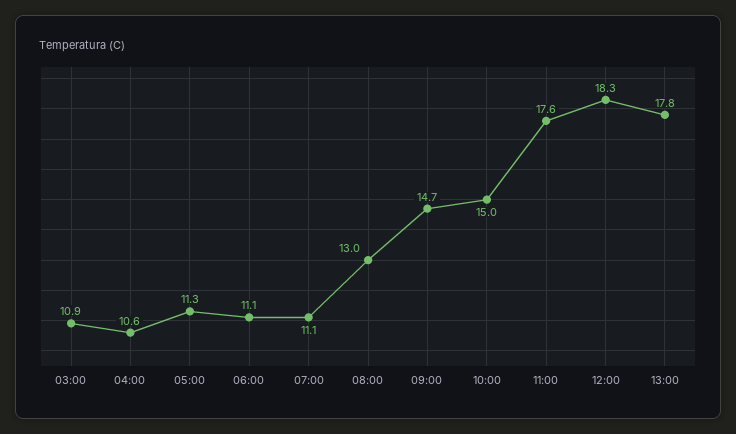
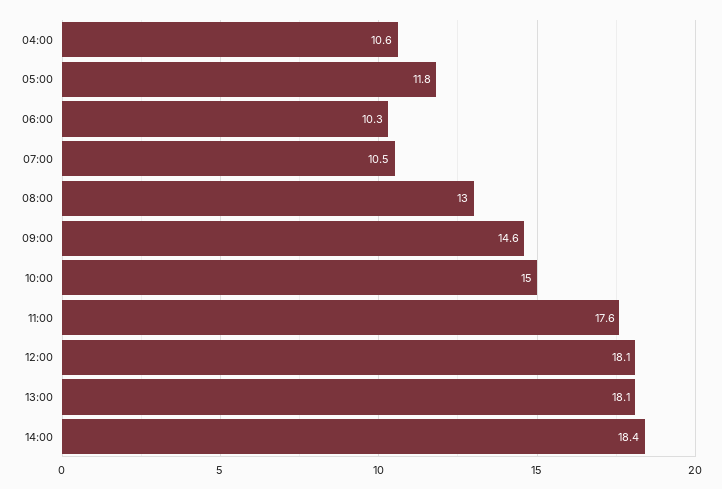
03:00: 10.9 -> none
05:00: 11.3 -> 11.8
06:00: 11.1 -> 10.3
07:00: 11.1 -> 10.5
09:00: 14.7 -> 14.6
12:00: 18.3 -> 18.1
13:00: 17.8 -> 18.1
14:00: none -> 18.4

